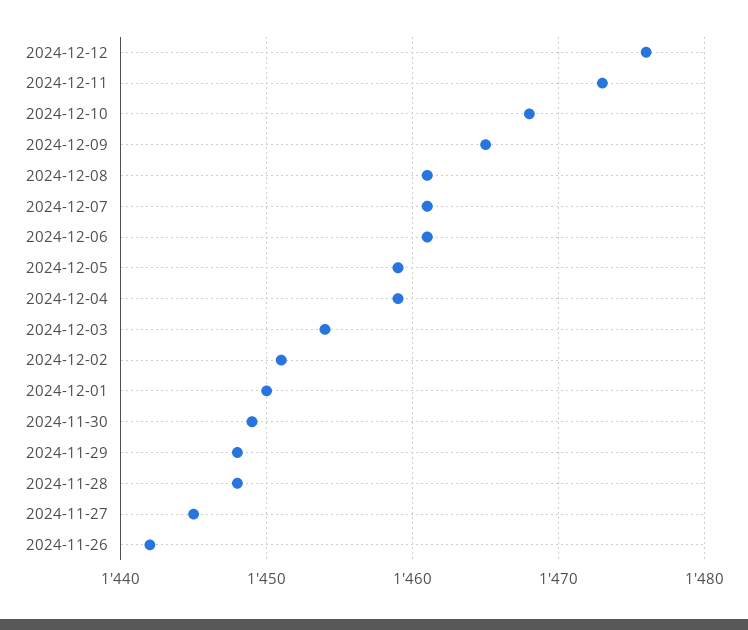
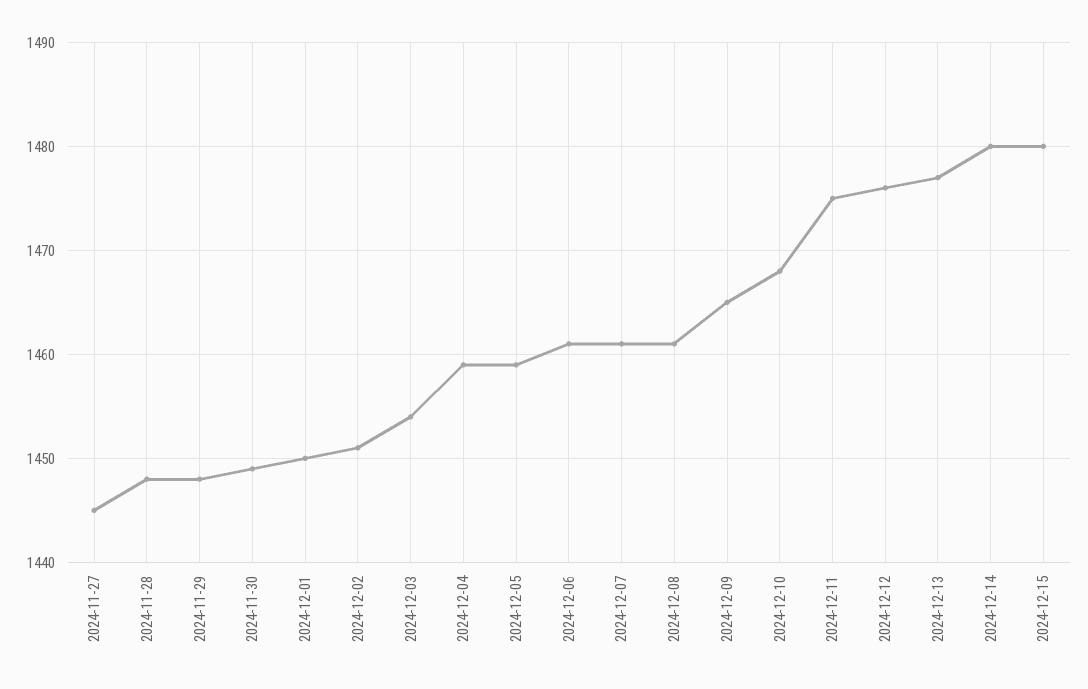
2024-12-11: 1473 -> 1475
2024-11-26: 1442 -> none
2024-12-13: none -> 1477
2024-12-14: none -> 1480
2024-12-15: none -> 1480

